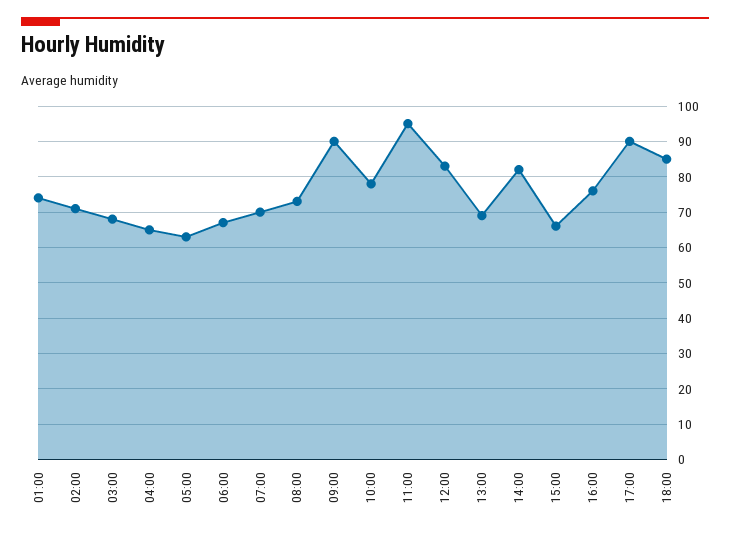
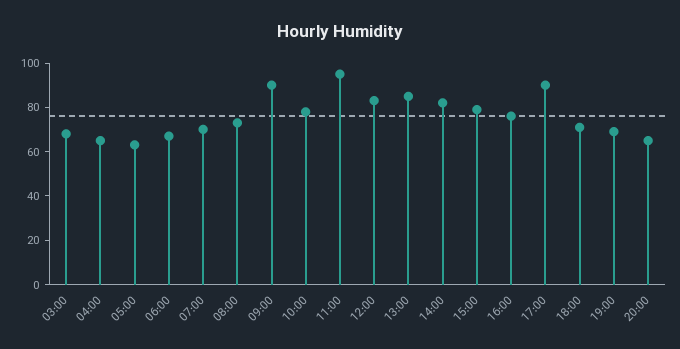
01:00: 75 -> none
02:00: 70 -> none
13:00: 70 -> 85
15:00: 65 -> 80
18:00: 85 -> 70
19:00: none -> 70
20:00: none -> 65

